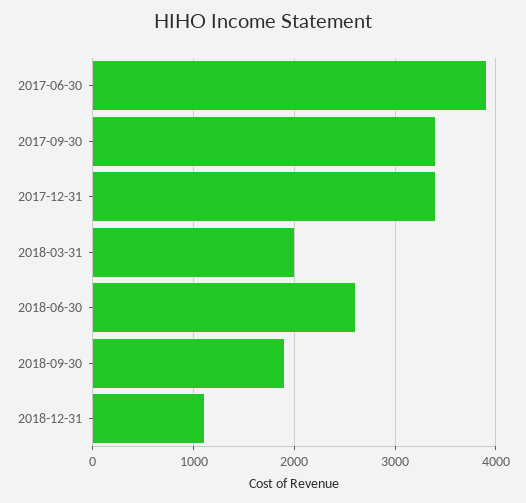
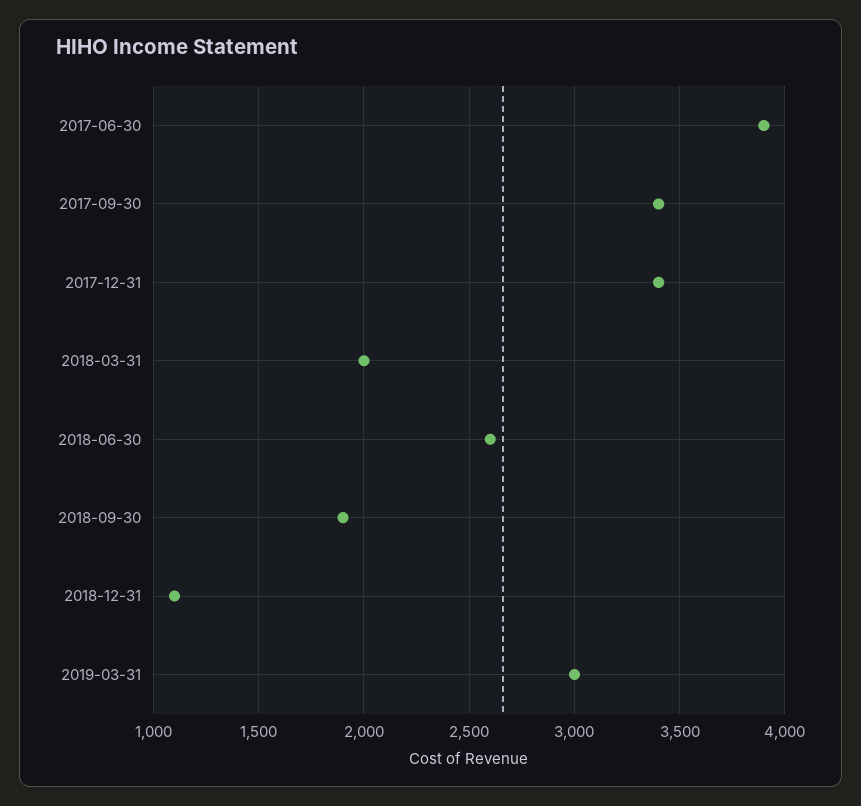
2019-03-31: none -> 3000

